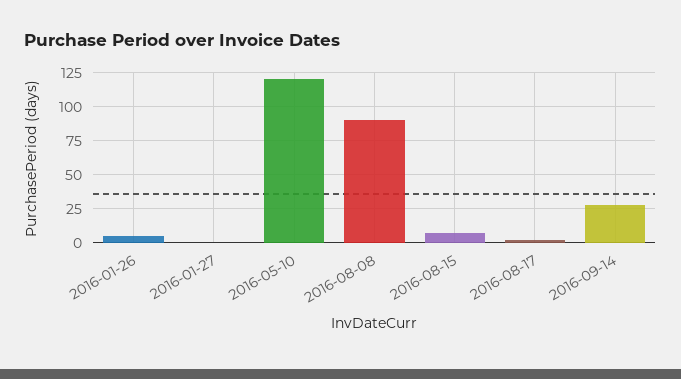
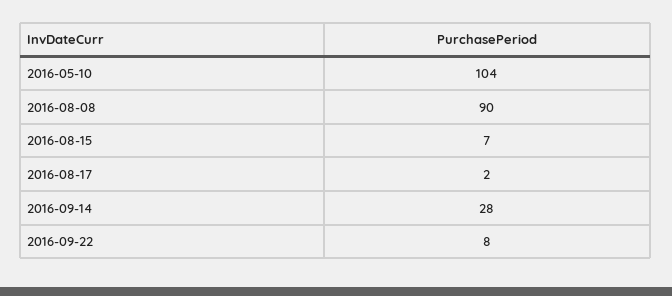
2016-01-26: 5 -> none
2016-01-27: 0 -> none
2016-05-10: 120 -> 104
2016-09-22: none -> 8

